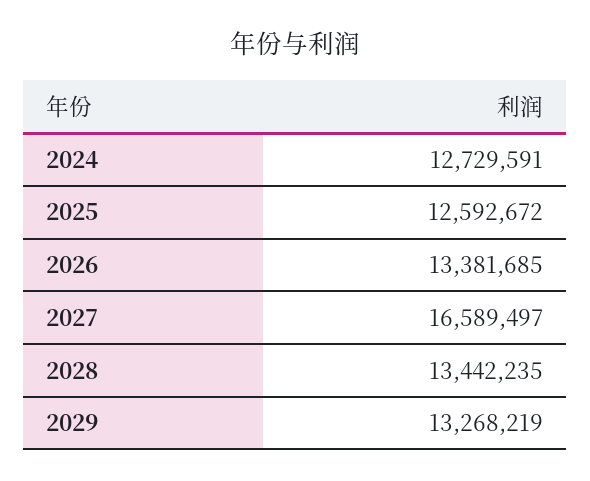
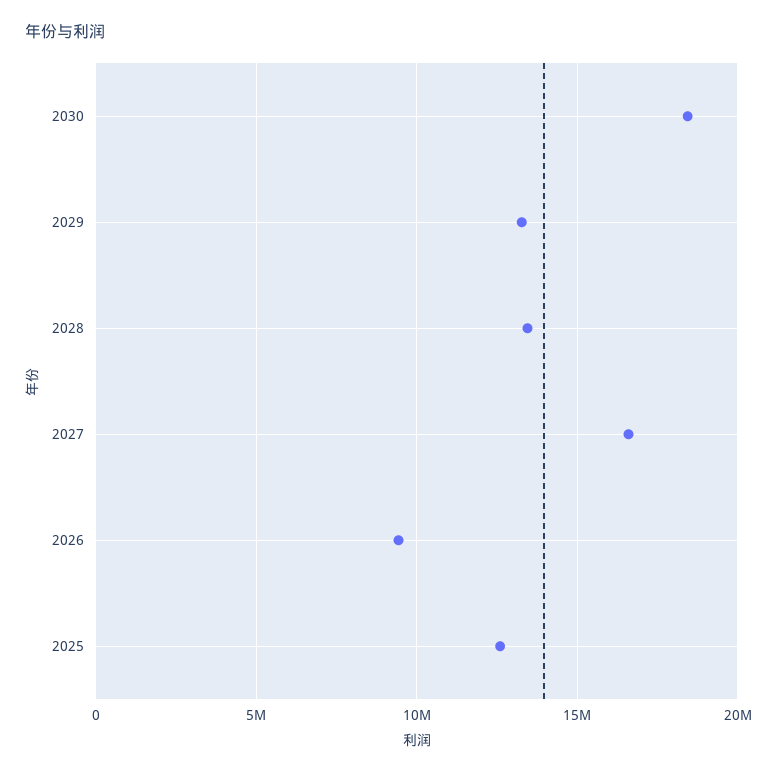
2024: 12729591 -> none
2026: 13381685 -> 9500000
2030: none -> 18500000

